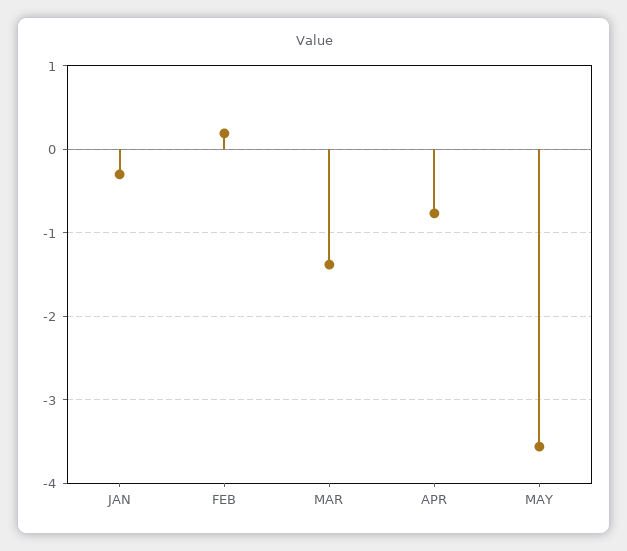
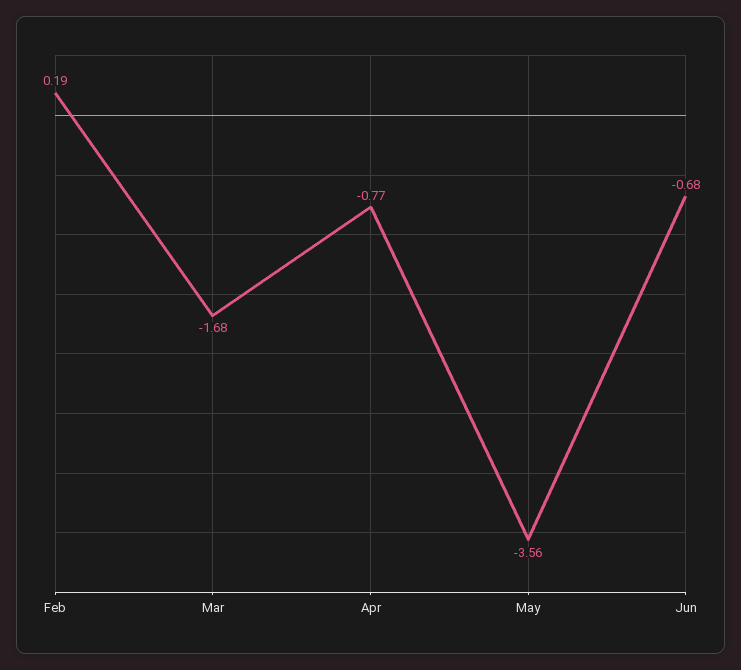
JAN: -0.3 -> none
MAR: -1.4 -> -1.68
Jun: none -> -0.68

